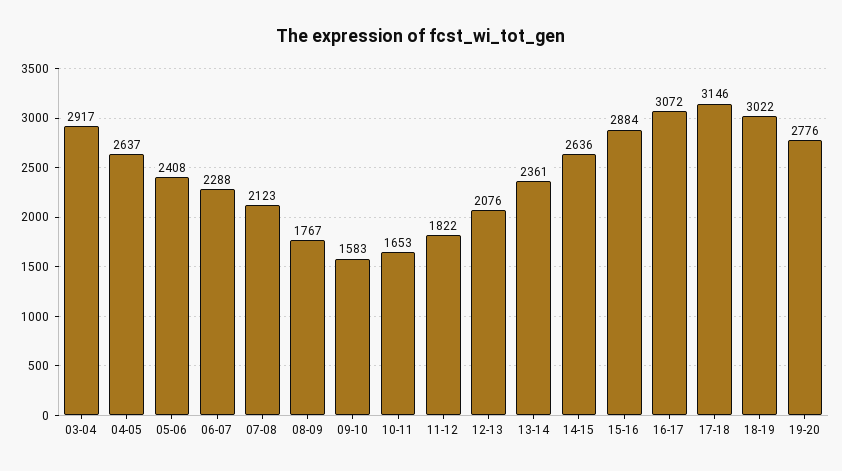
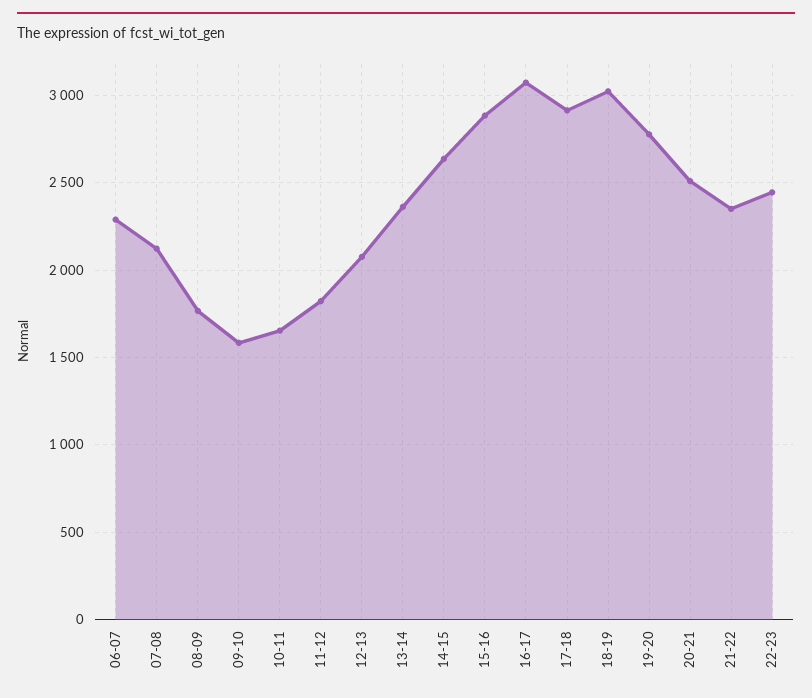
03-04: 2917 -> none
04-05: 2637 -> none
05-06: 2408 -> none
17-18: 3146 -> 2900
20-21: none -> 2500
21-22: none -> 2350
22-23: none -> 2450

